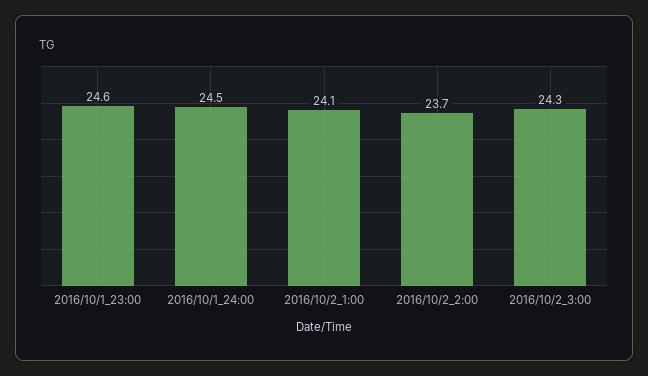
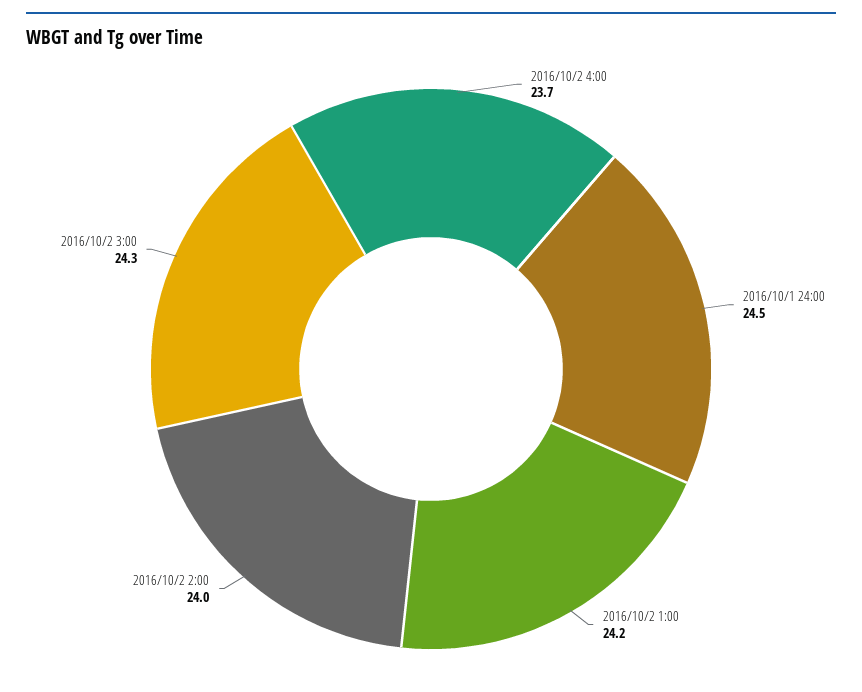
2016/10/1_23:00: 24.6 -> none
2016/10/2_1:00: 24.1 -> 24.2
2016/10/2_2:00: 23.7 -> 24
2016/10/2 4:00: none -> 23.7

